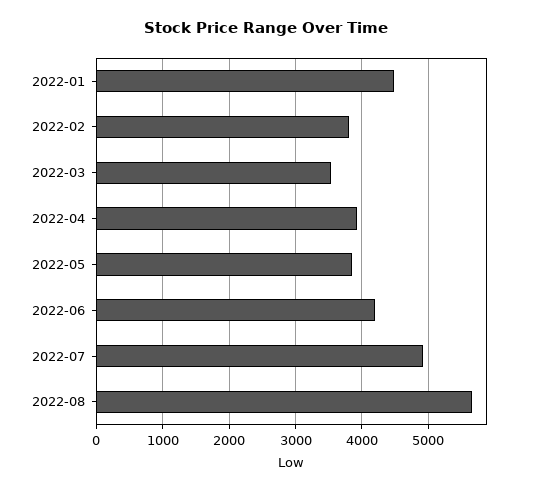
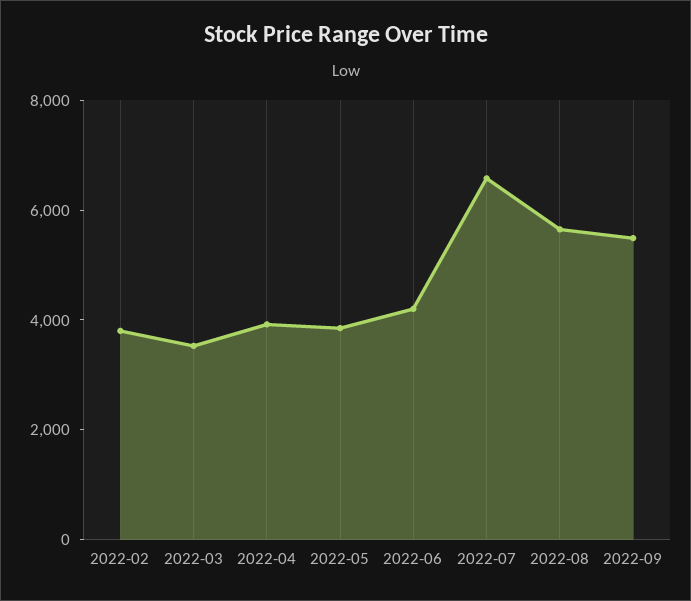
2022-01: 4500 -> none
2022-07: 4900 -> 6500
2022-09: none -> 5500

